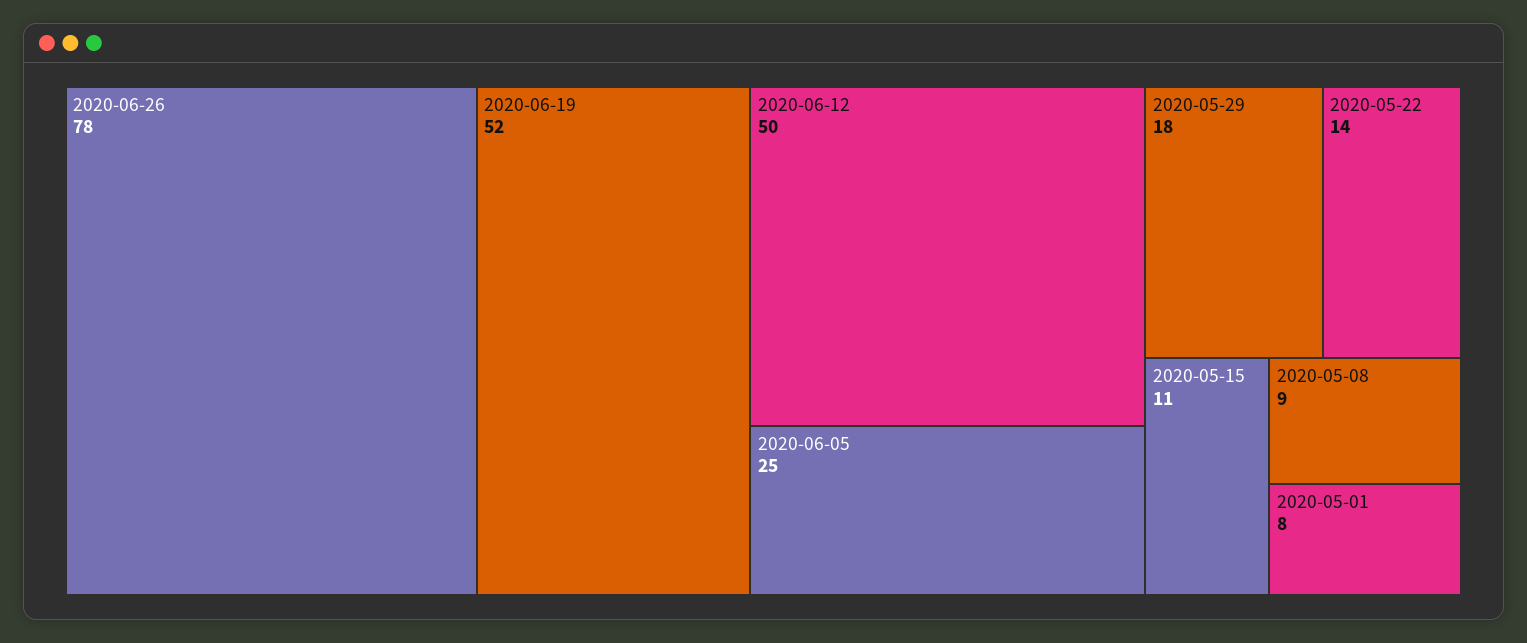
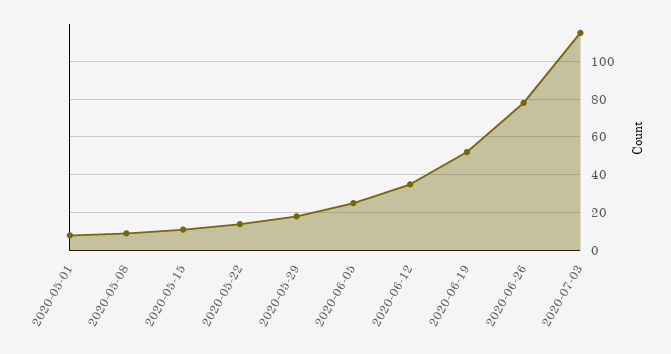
2020-06-12: 50 -> 35
2020-07-03: none -> 115

